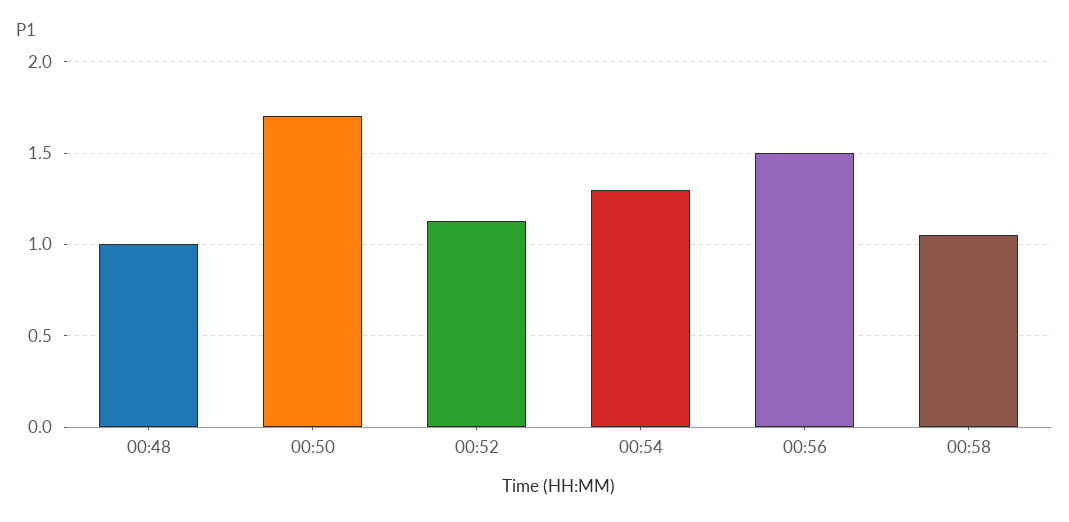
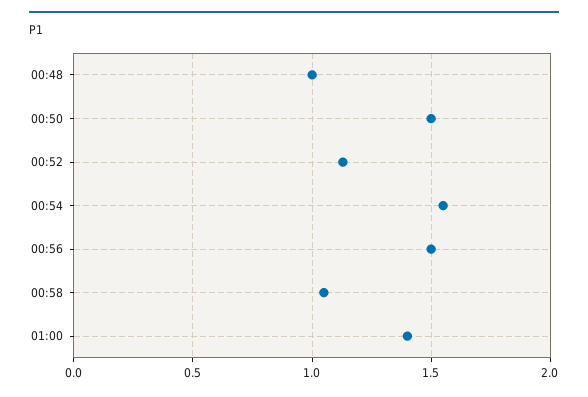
00:50: 1.7 -> 1.5
00:54: 1.3 -> 1.55
01:00: none -> 1.4

